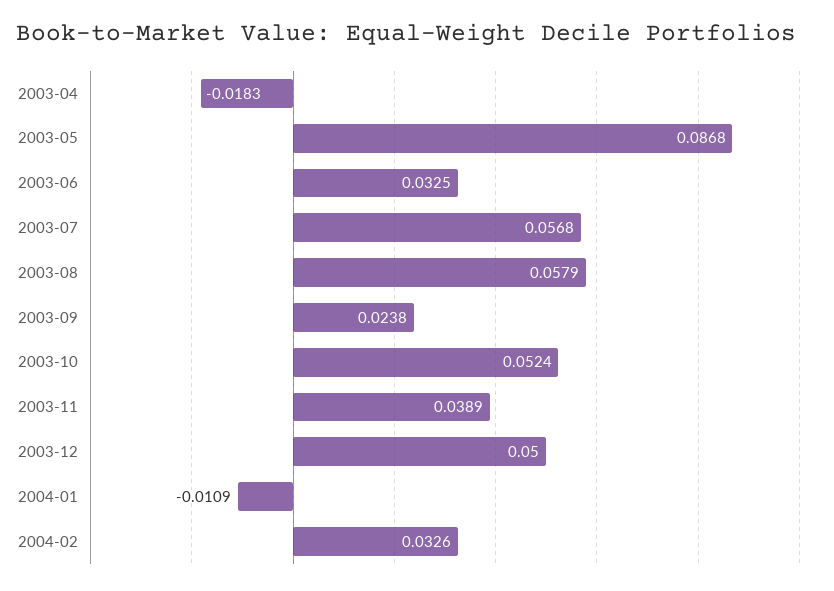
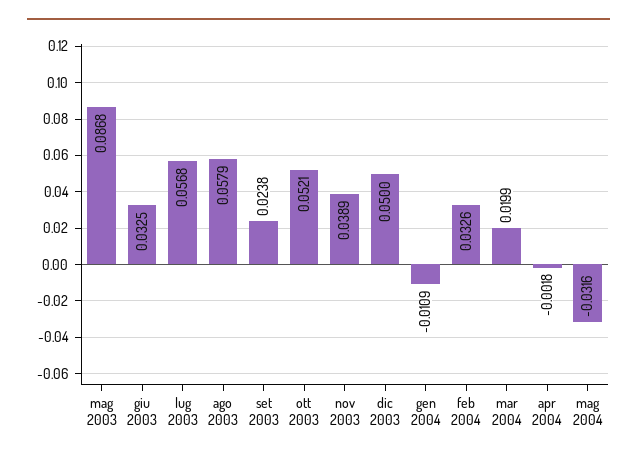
2003-04: -0.0183 -> none
2003-10: 0.0524 -> 0.0521
mar 2004: none -> 0.0199
apr 2004: none -> -0.0018
mag 2004: none -> -0.0316

